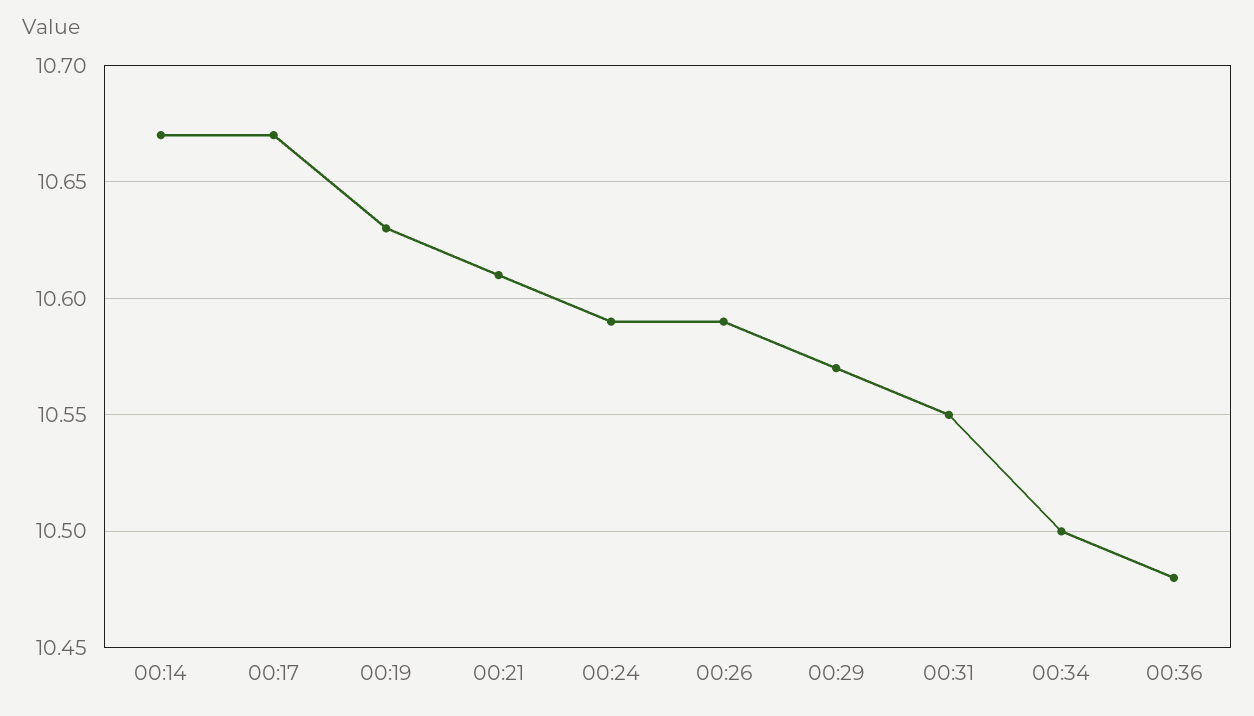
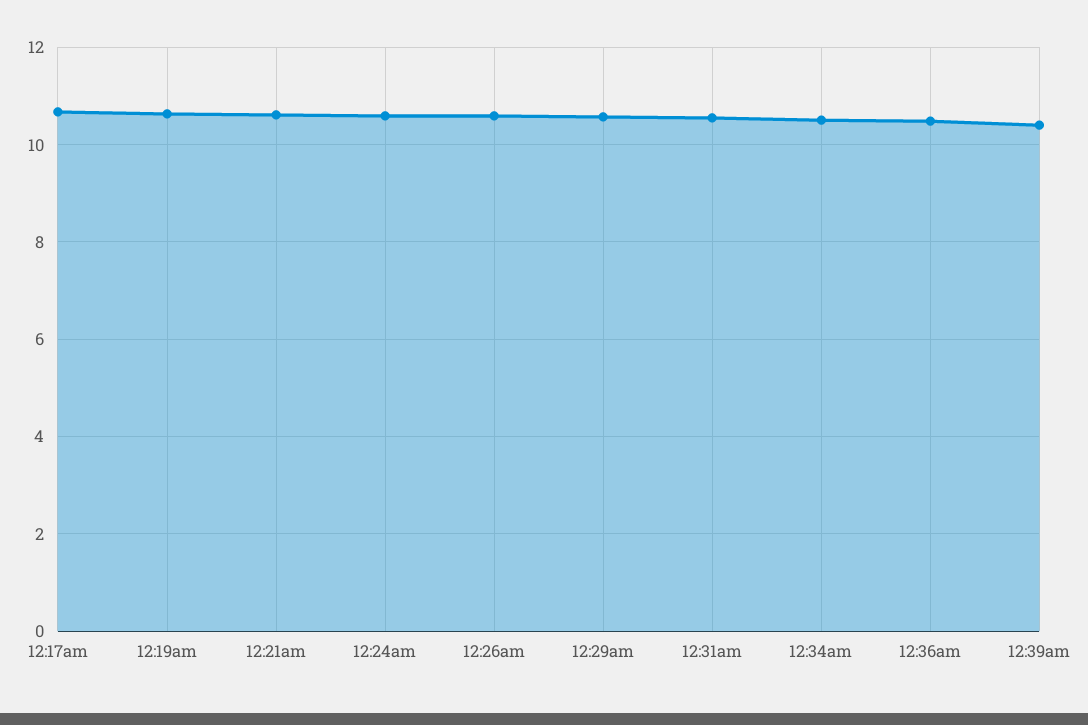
00:14: 10.67 -> none
12:39am: none -> 10.4

